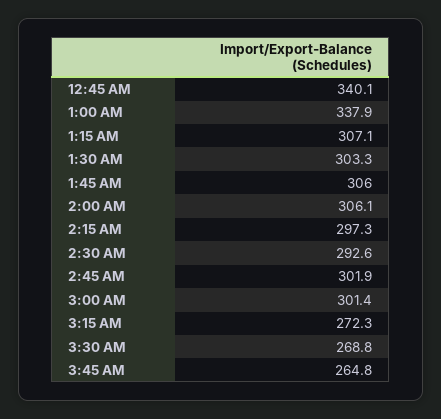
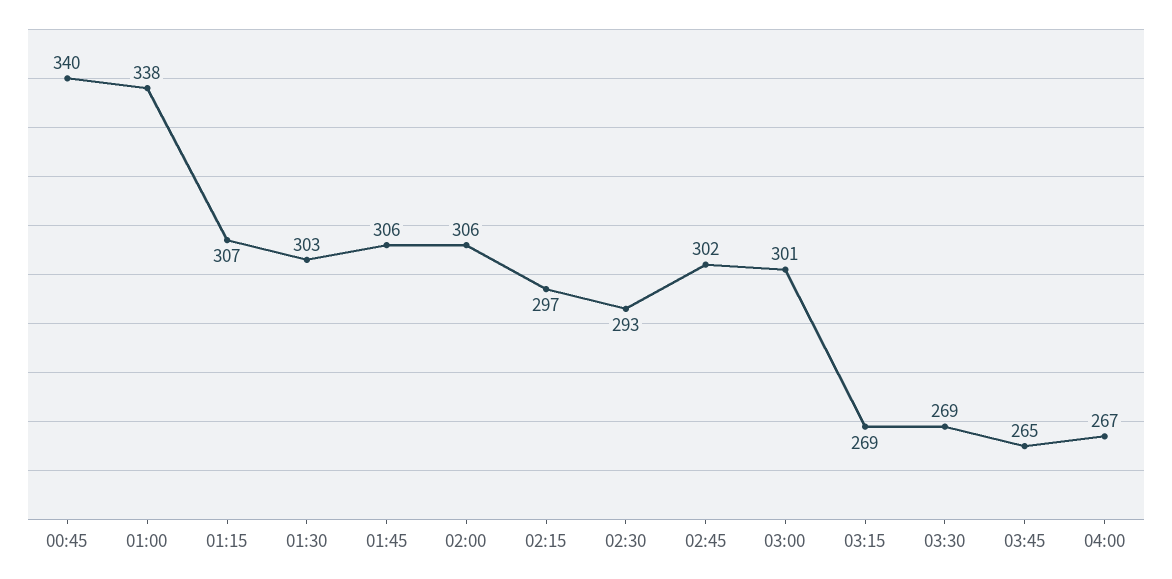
3:15 AM: 272.3 -> 269
04:00: none -> 267

